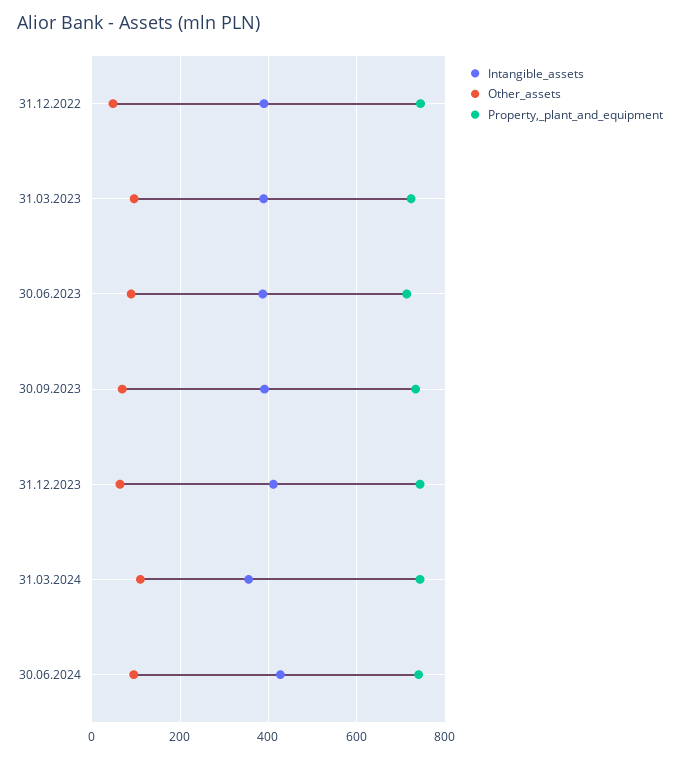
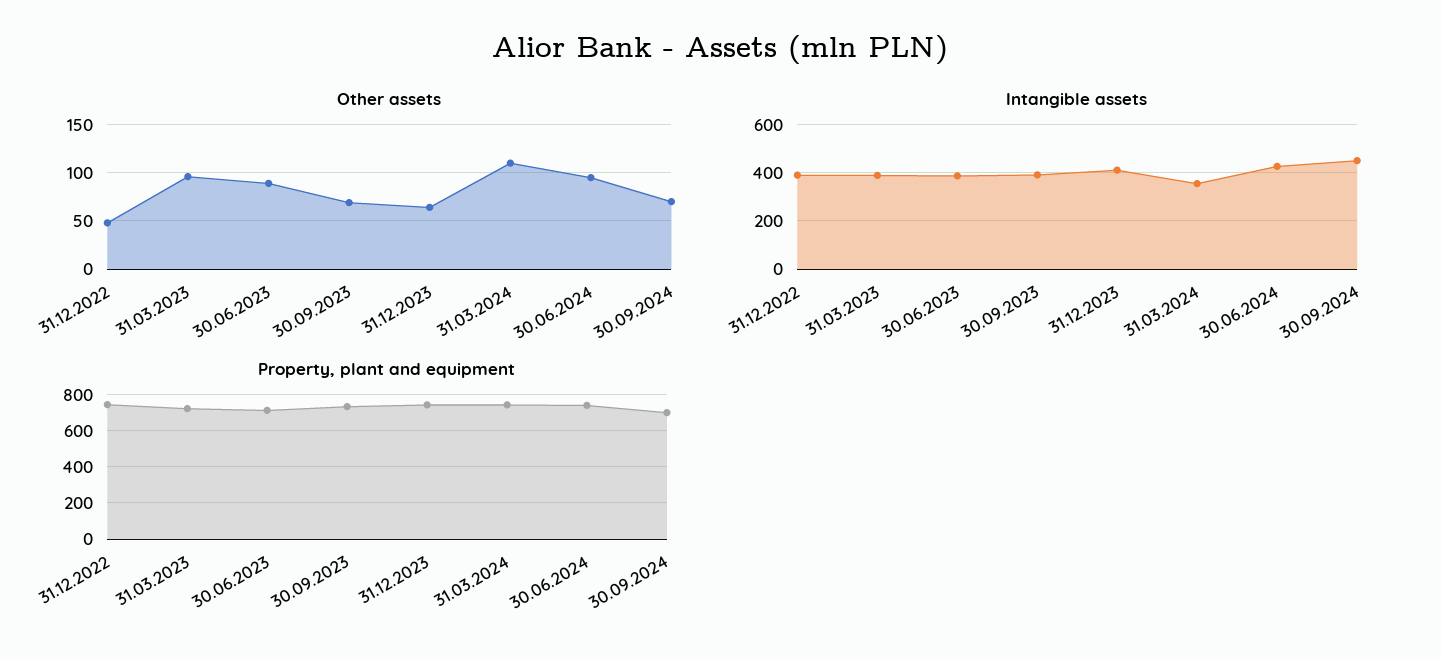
Other_assets, 30.09.2024: none -> 70
Intangible_assets, 30.09.2024: none -> 450
Property,_plant_and_equipment, 30.09.2024: none -> 700

